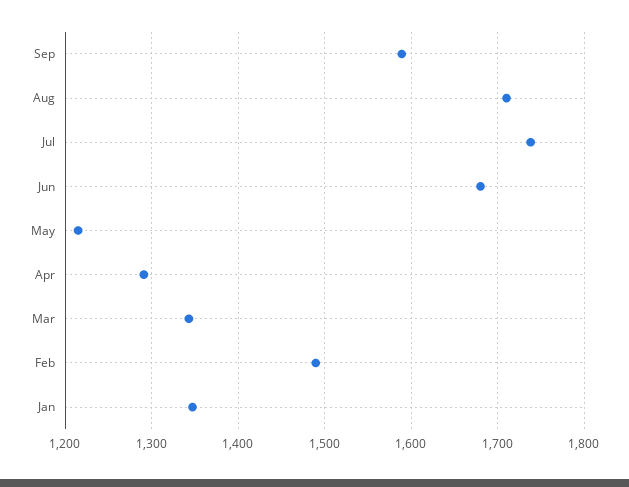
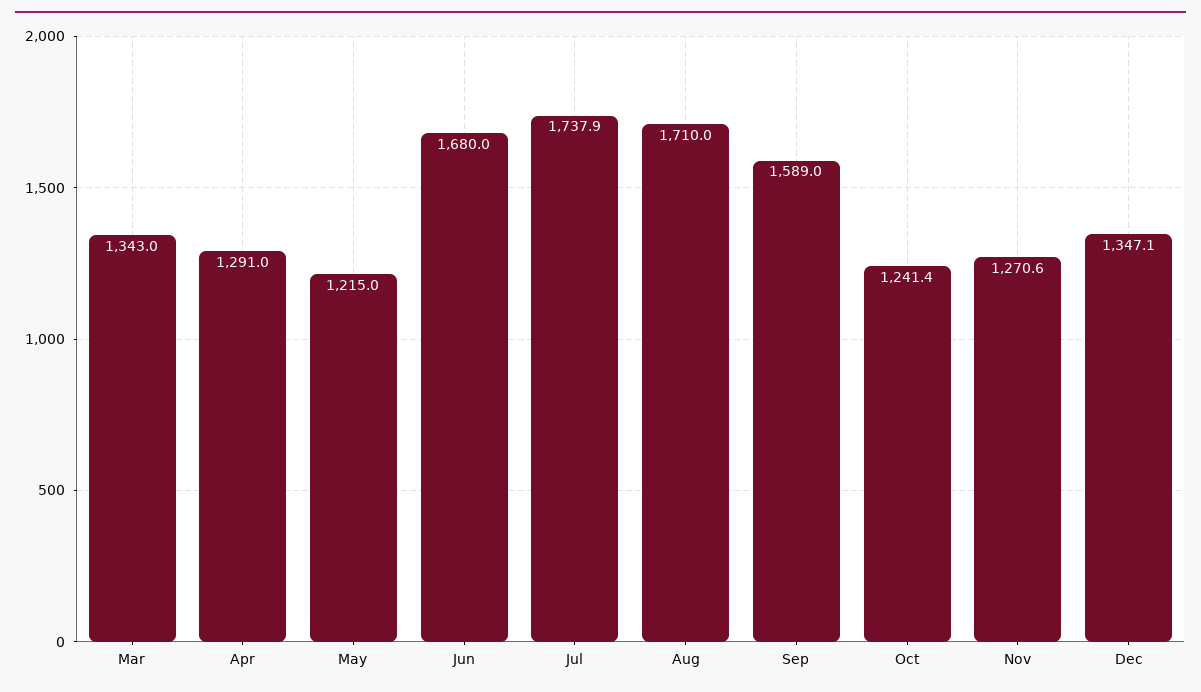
Feb: 1490 -> none
Jan: 1350 -> none
Oct: none -> 1241.4
Nov: none -> 1270.6
Dec: none -> 1347.1

